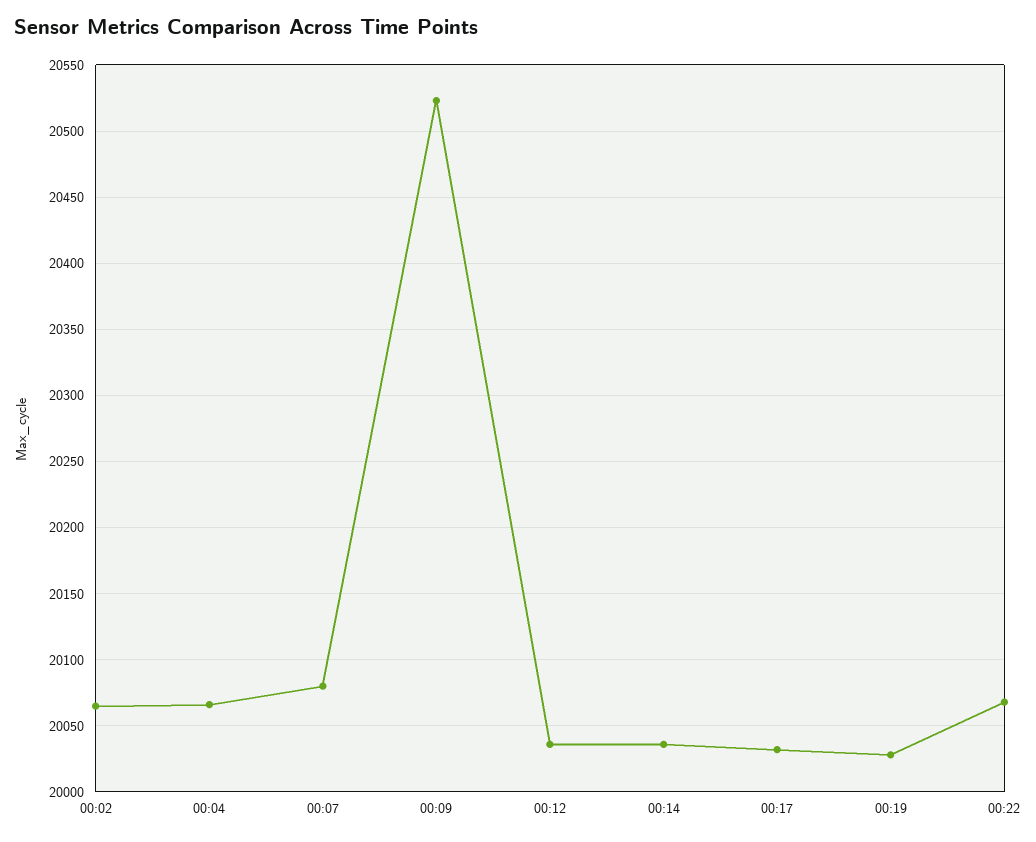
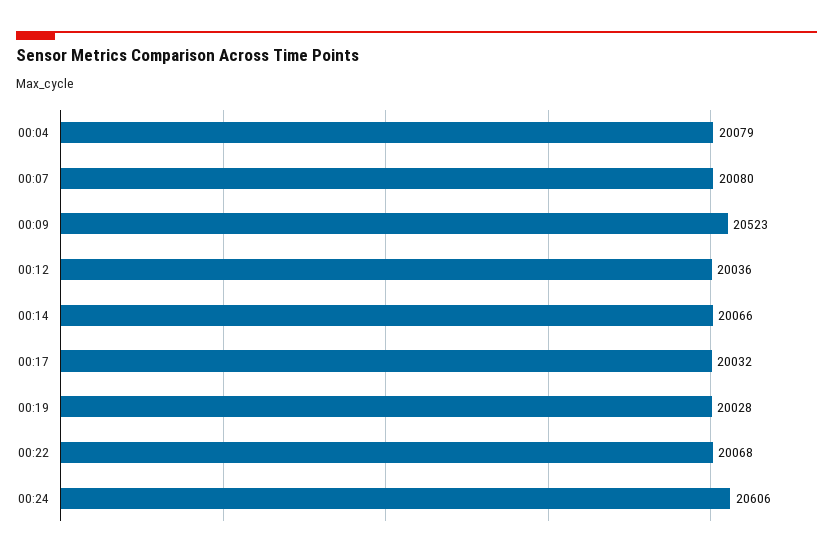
00:02: 20065 -> none
00:04: 20065 -> 20079
00:14: 20035 -> 20066
00:24: none -> 20606

